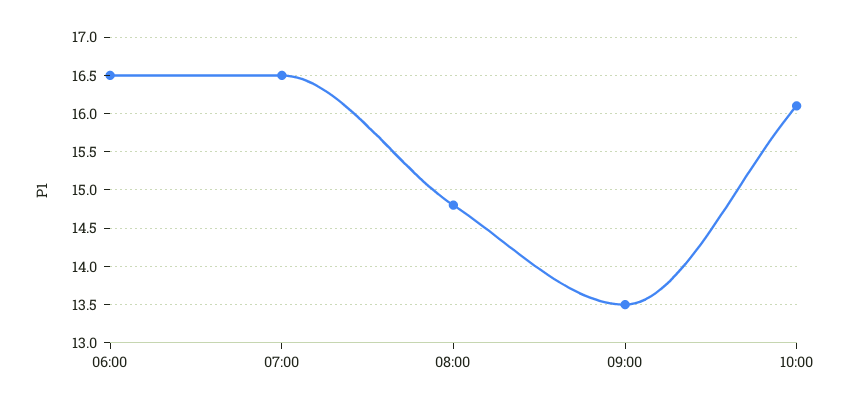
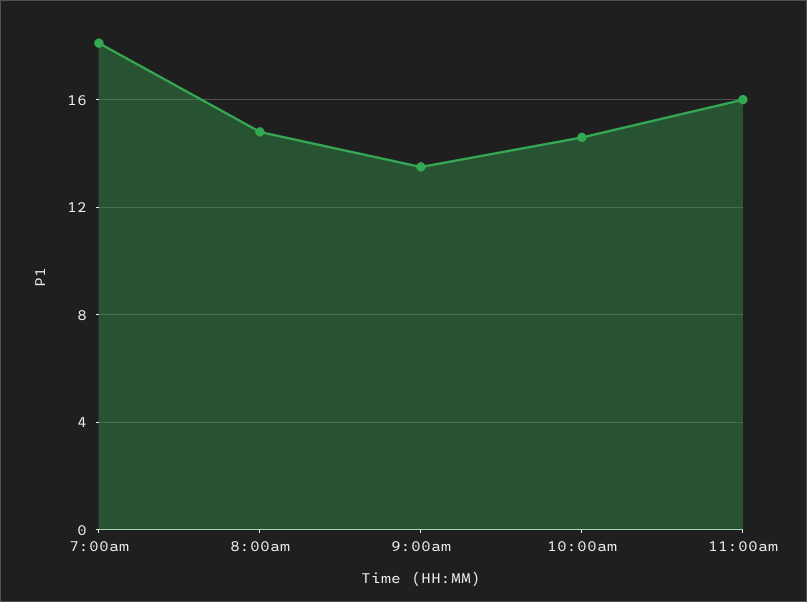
06:00: 16.5 -> none
07:00: 16.5 -> 18
10:00: 16.1 -> 14.5
11:00am: none -> 16

